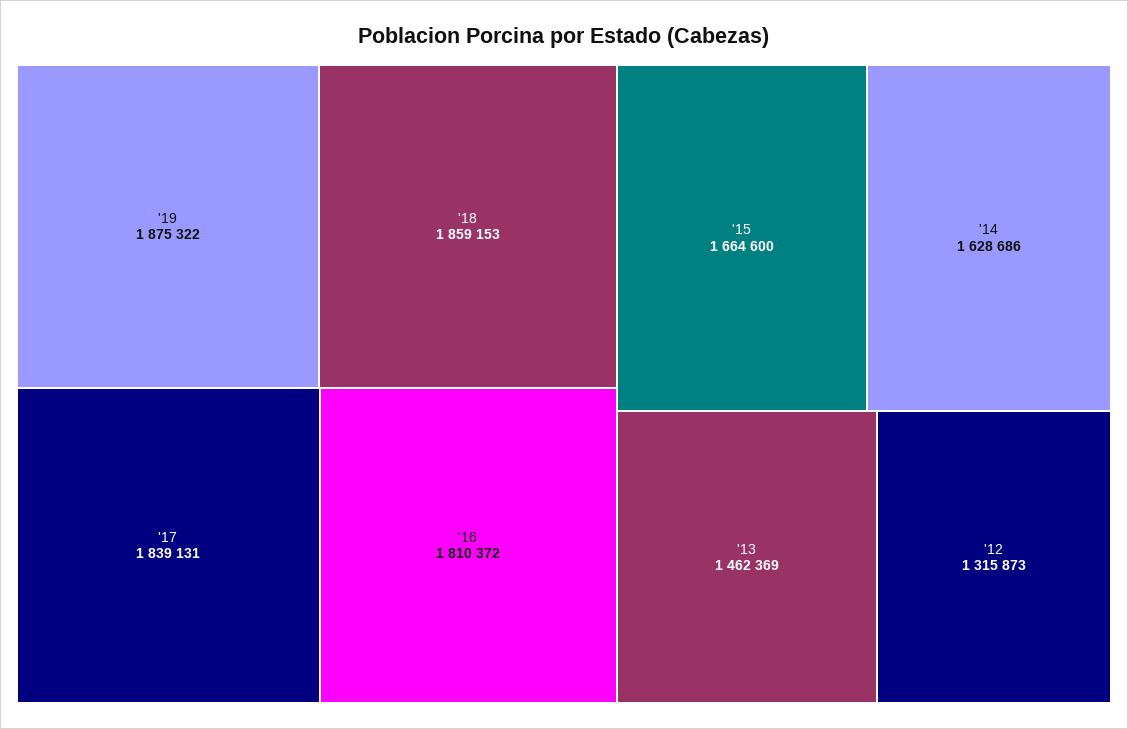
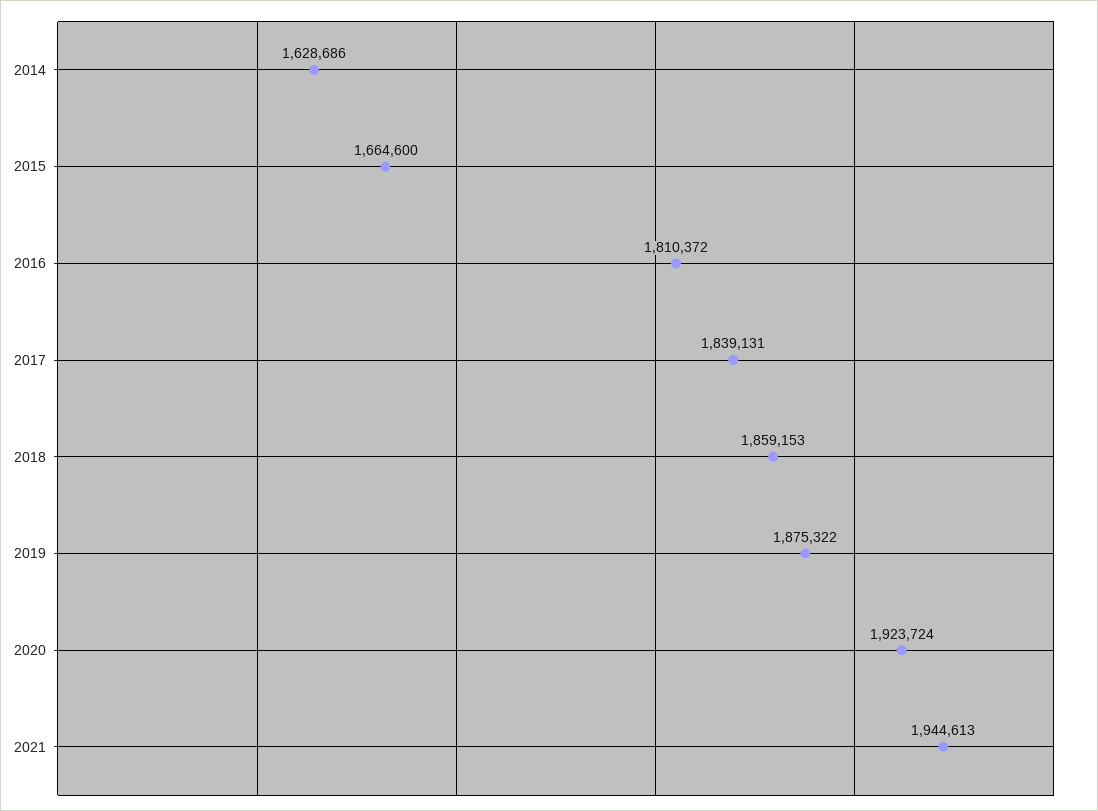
'13: 1462369 -> none
'12: 1315873 -> none
2020: none -> 1923724
2021: none -> 1944613

